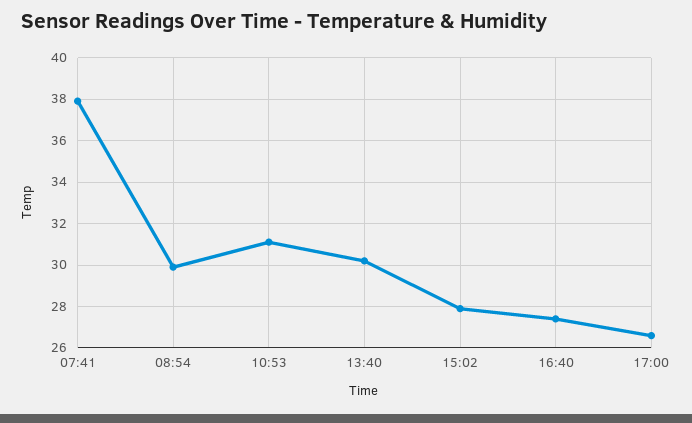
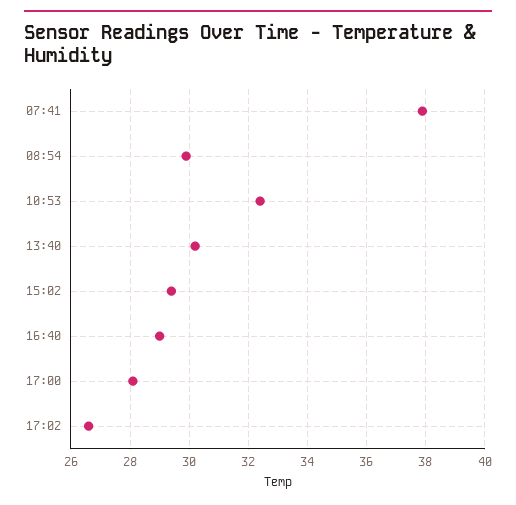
10:53: 31 -> 32.5
15:02: 28 -> 29.5
16:40: 27.5 -> 29
17:00: 26.5 -> 28
17:02: none -> 26.5

